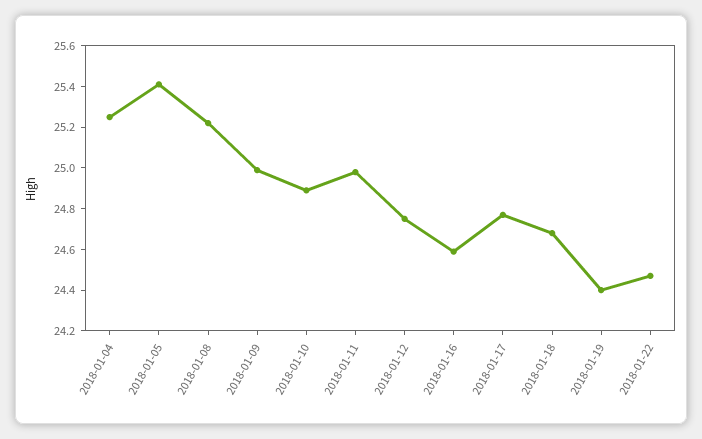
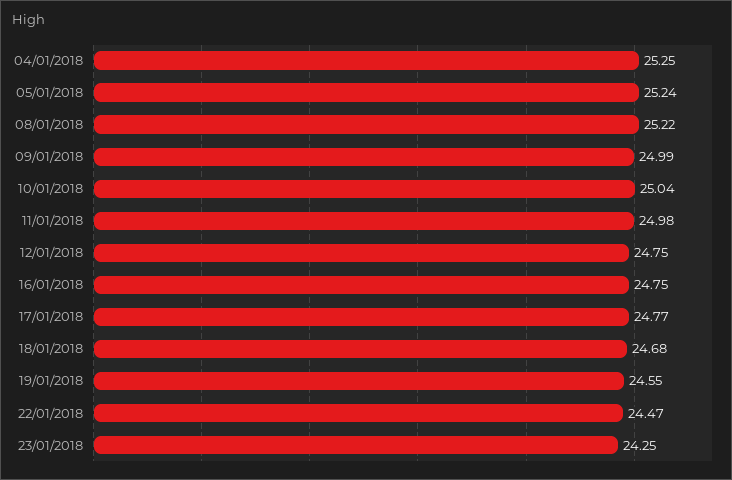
2018-01-05: 25.4 -> 25.24
2018-01-10: 24.9 -> 25.04
2018-01-16: 24.6 -> 24.75
2018-01-19: 24.4 -> 24.55
23/01/2018: none -> 24.25

